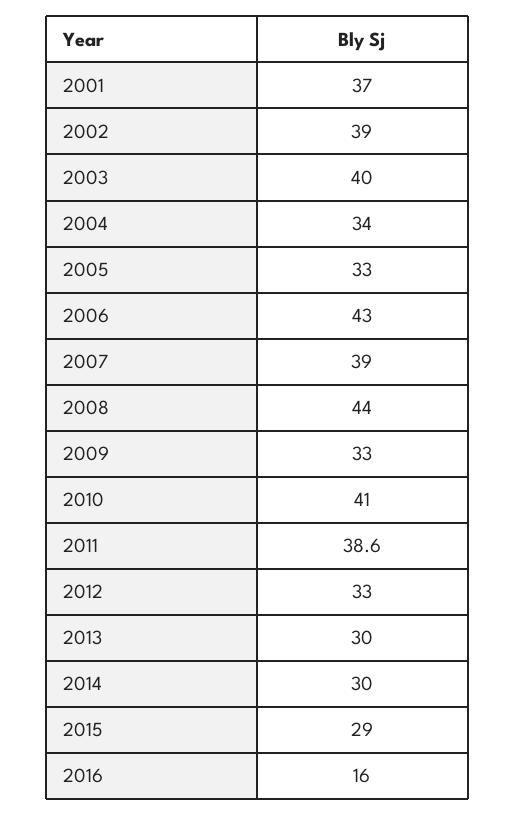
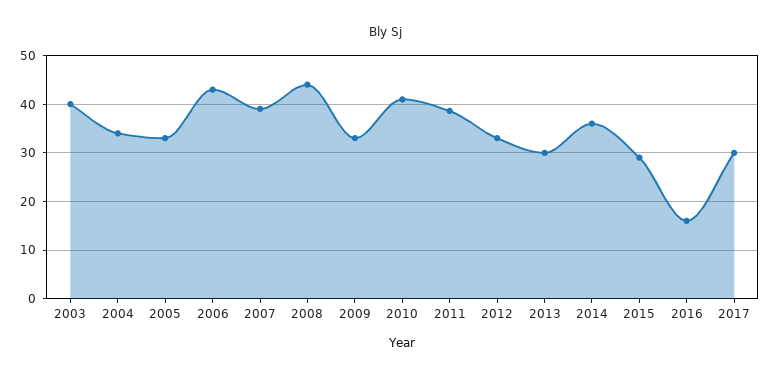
2001: 37 -> none
2002: 39 -> none
2014: 30 -> 36
2017: none -> 30

